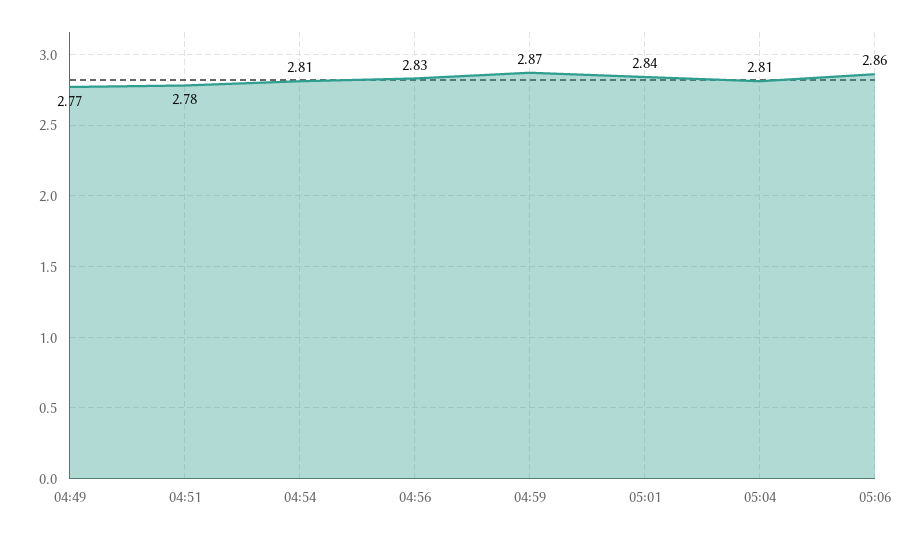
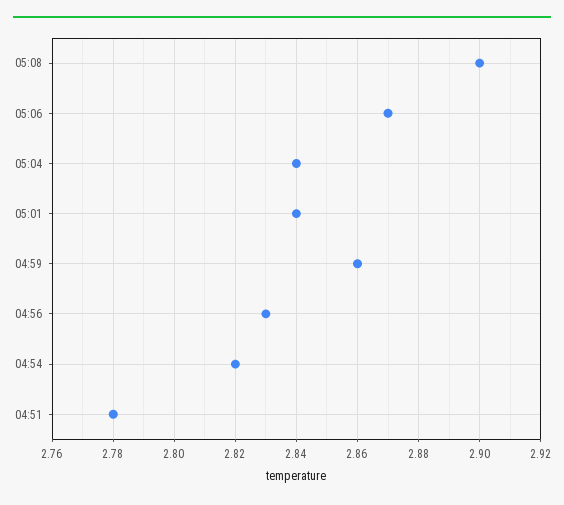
04:49: 2.77 -> none
04:54: 2.81 -> 2.82
04:59: 2.87 -> 2.86
05:04: 2.81 -> 2.84
05:06: 2.86 -> 2.87
05:08: none -> 2.9

